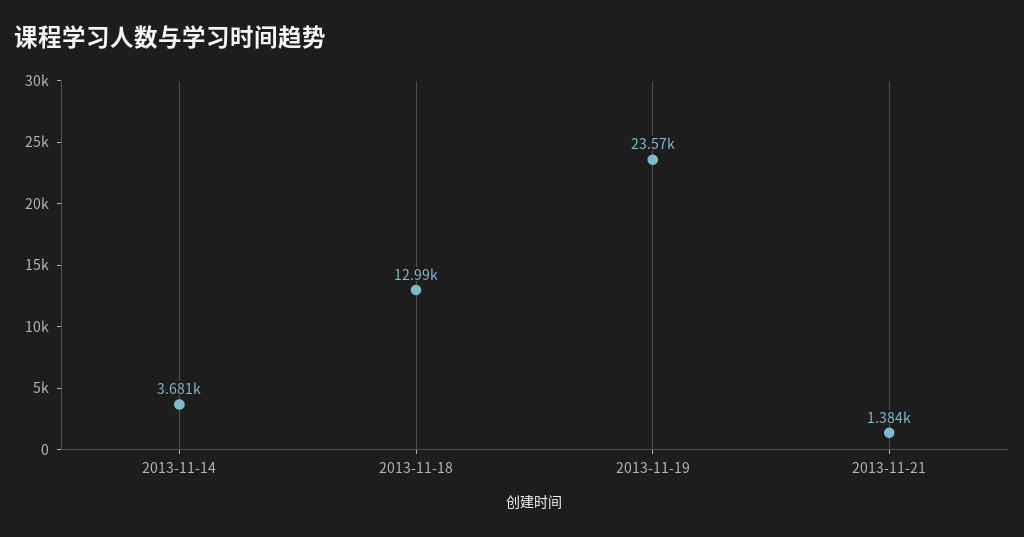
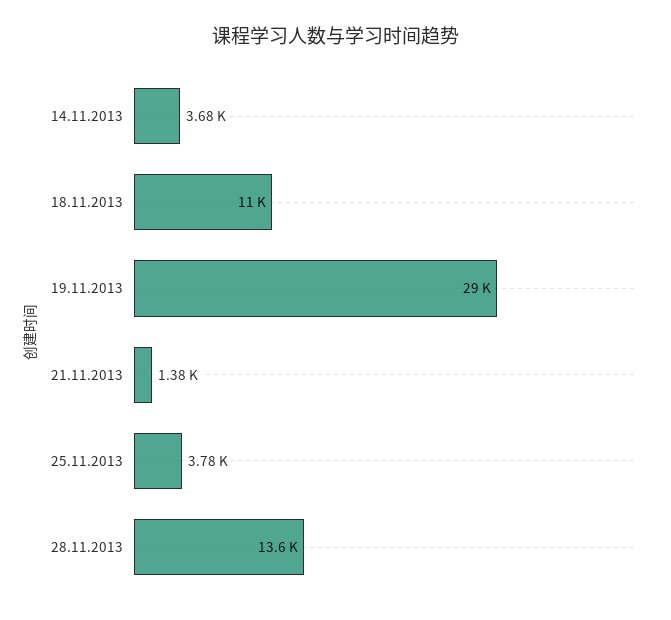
2013-11-18: 12990 -> 11000
2013-11-19: 23570 -> 29000
25.11.2013: none -> 3780
28.11.2013: none -> 13600

